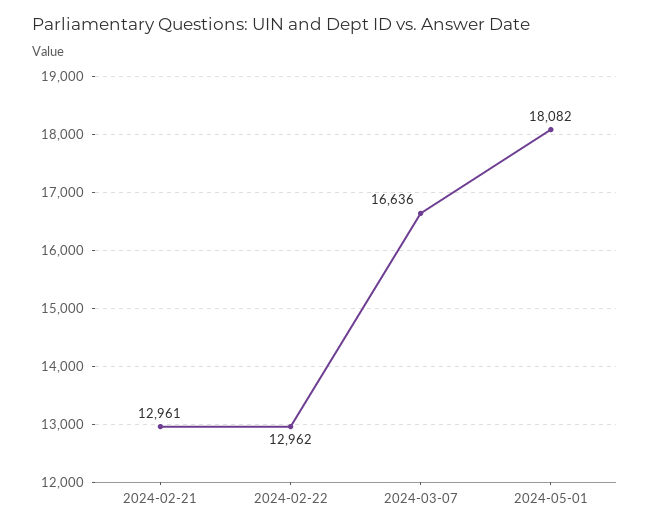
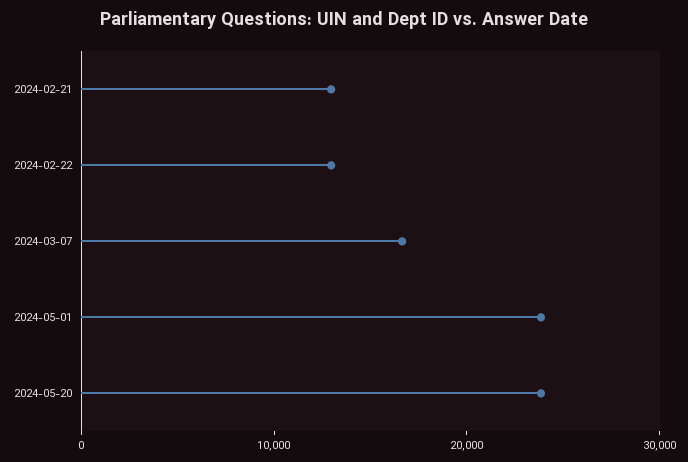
2024-05-01: 18082 -> 24000
2024-05-20: none -> 24000

